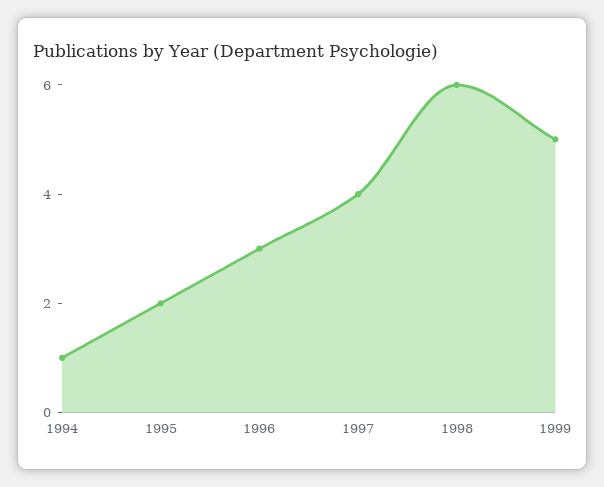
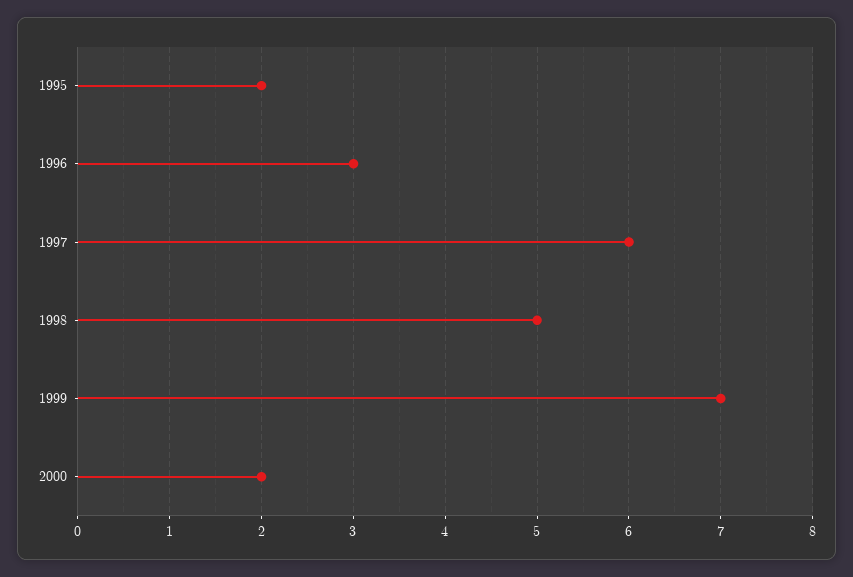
1994: 1 -> none
1997: 4 -> 6
1998: 6 -> 5
1999: 5 -> 7
2000: none -> 2

